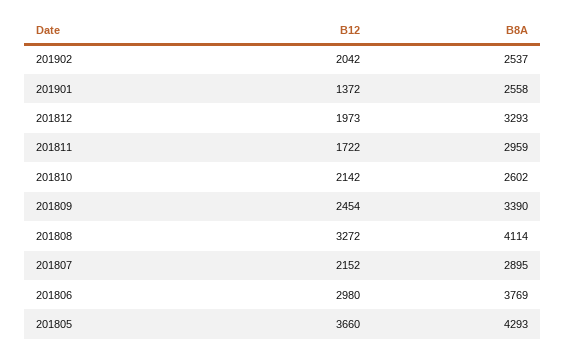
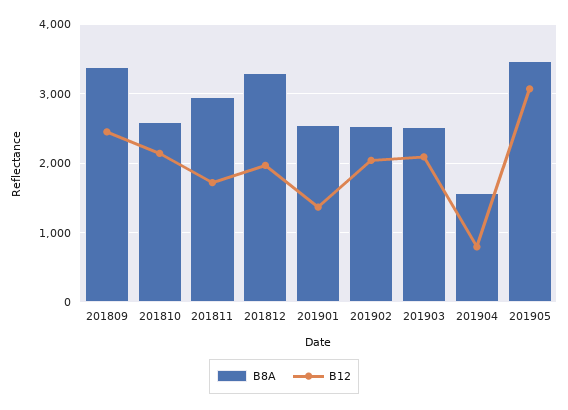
B12, 201808: 3272 -> none
B8A, 201808: 4114 -> none
B12, 201807: 2152 -> none
B8A, 201807: 2895 -> none
B12, 201806: 2980 -> none
B8A, 201806: 3769 -> none
B12, 201805: 3660 -> none
B8A, 201805: 4293 -> none
B8A, 201903: none -> 2500
B12, 201903: none -> 2100
B8A, 201904: none -> 1600
B12, 201904: none -> 800
B8A, 201905: none -> 3500
B12, 201905: none -> 3100

